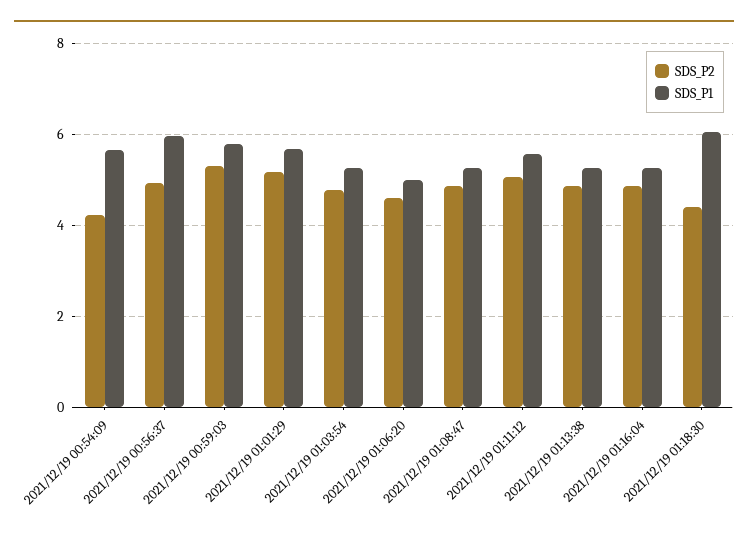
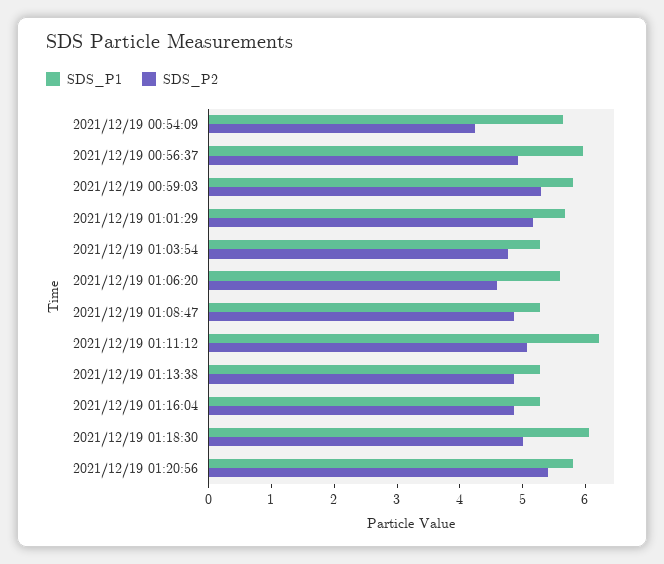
SDS_P1, 2021/12/19 01:06:20: 5 -> 5.6
SDS_P1, 2021/12/19 01:11:12: 5.6 -> 6.2
SDS_P2, 2021/12/19 01:18:30: 4.4 -> 5
SDS_P1, 2021/12/19 01:20:56: none -> 5.8
SDS_P2, 2021/12/19 01:20:56: none -> 5.4

